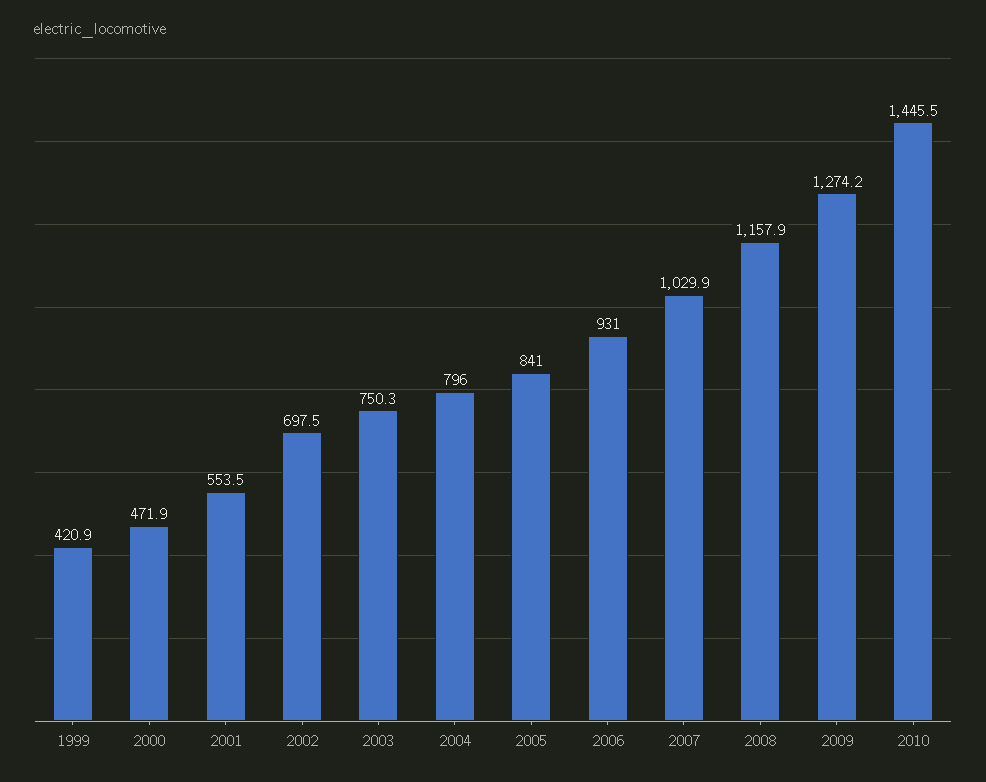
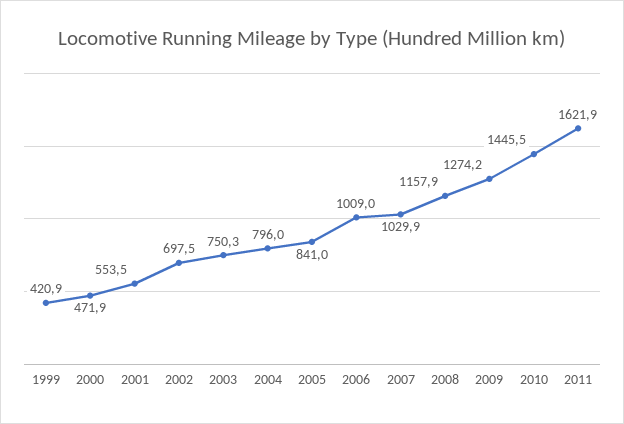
2006: 931 -> 1009
2011: none -> 1621.9

